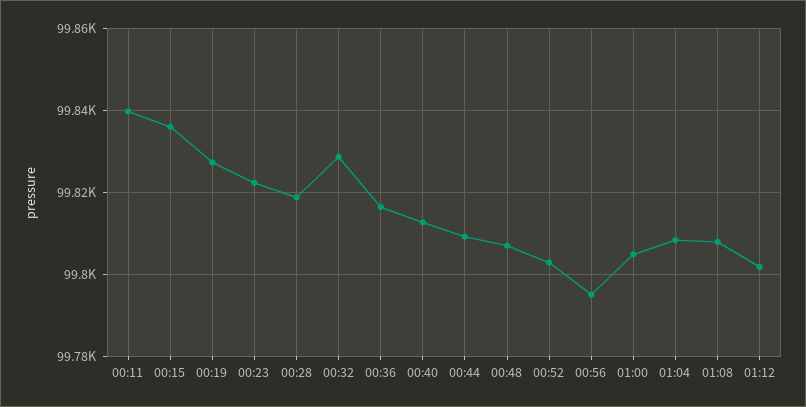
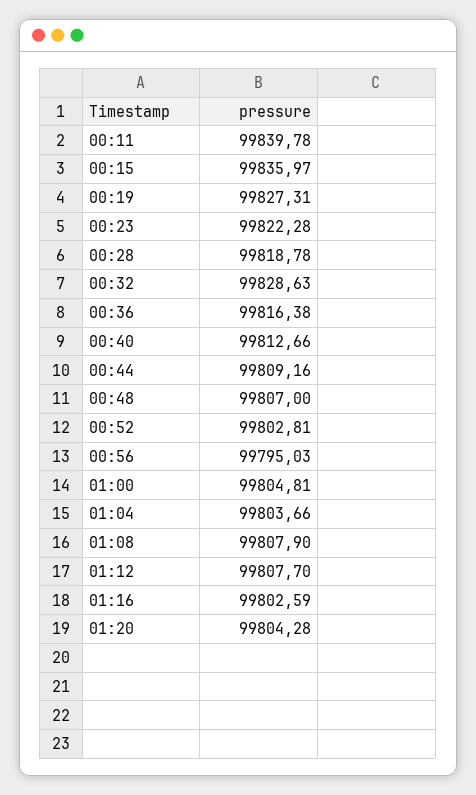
01:04: 99808 -> 99803.66
01:12: 99802 -> 99807.7
01:16: none -> 99802.59
01:20: none -> 99804.28

